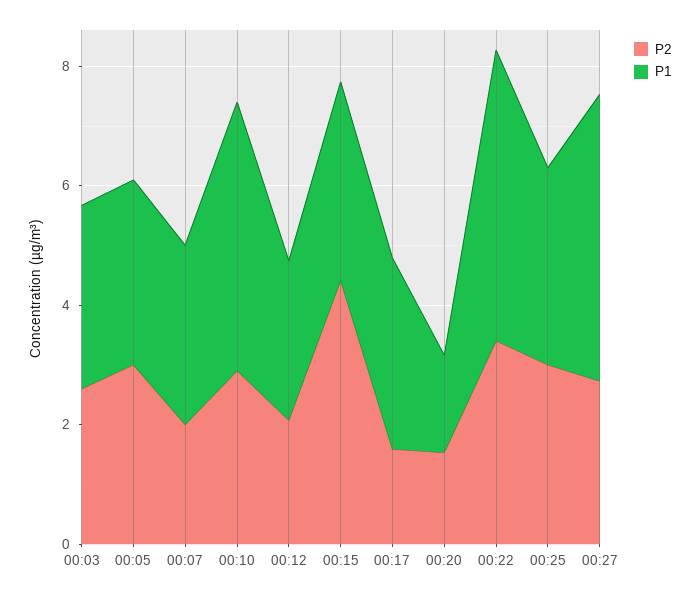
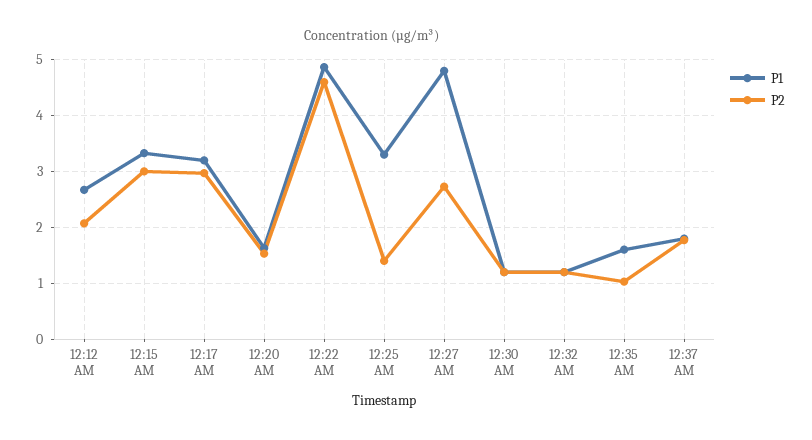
P2, 00:03: 2.5 -> none
P1, 00:03: 3 -> none
P2, 00:05: 3 -> none
P1, 00:05: 3 -> none
P2, 00:07: 2 -> none
P1, 00:07: 3 -> none
P2, 00:10: 3 -> none
P1, 00:10: 4.5 -> none
P2, 00:15: 4.5 -> 3
P2, 00:17: 1.5 -> 3
P2, 00:22: 3.5 -> 4.6
P2, 00:25: 3 -> 1.4
P1, 12:30 AM: none -> 1.2
P2, 12:30 AM: none -> 1.2
P1, 12:32 AM: none -> 1.2
P2, 12:32 AM: none -> 1.2
P1, 12:35 AM: none -> 1.6
P2, 12:35 AM: none -> 1
P1, 12:37 AM: none -> 1.8
P2, 12:37 AM: none -> 1.8

